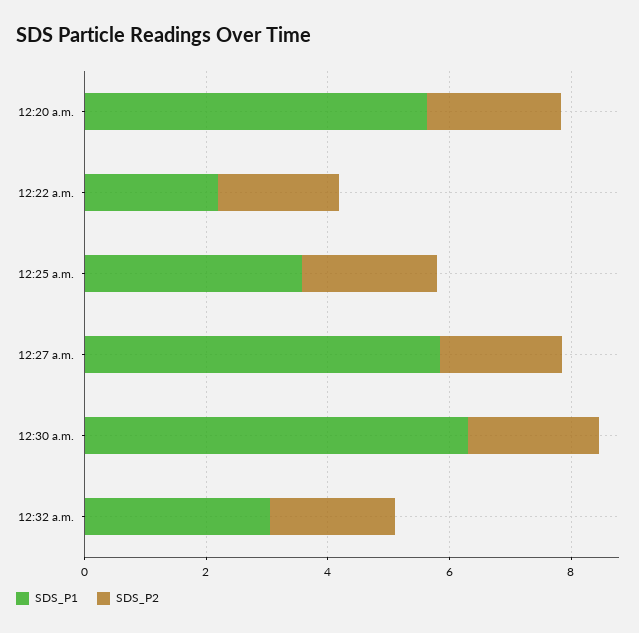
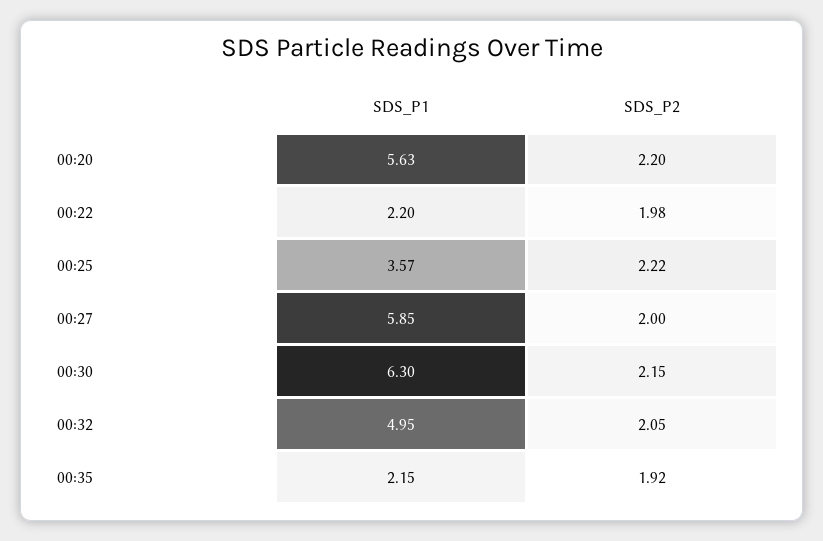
SDS_P1, 12:32 a.m.: 3 -> 4.95
SDS_P1, 00:35: none -> 2.15
SDS_P2, 00:35: none -> 1.92

